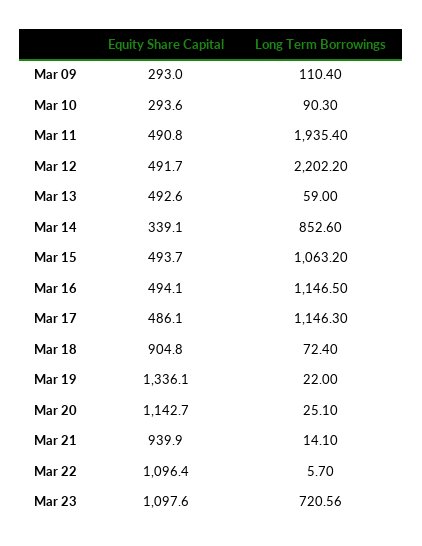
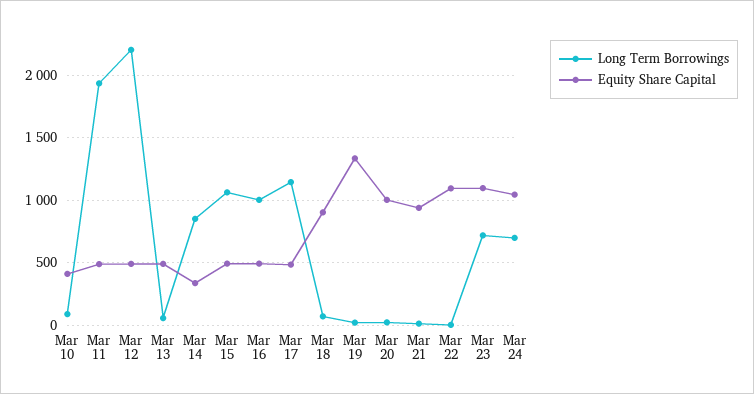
Equity Share Capital, Mar 09: 293 -> none
Long Term Borrowings, Mar 09: 110.4 -> none
Equity Share Capital, Mar 10: 293.6 -> 400
Long Term Borrowings, Mar 16: 1146.5 -> 1000
Equity Share Capital, Mar 20: 1142.7 -> 1000
Long Term Borrowings, Mar 24: none -> 700
Equity Share Capital, Mar 24: none -> 1050

